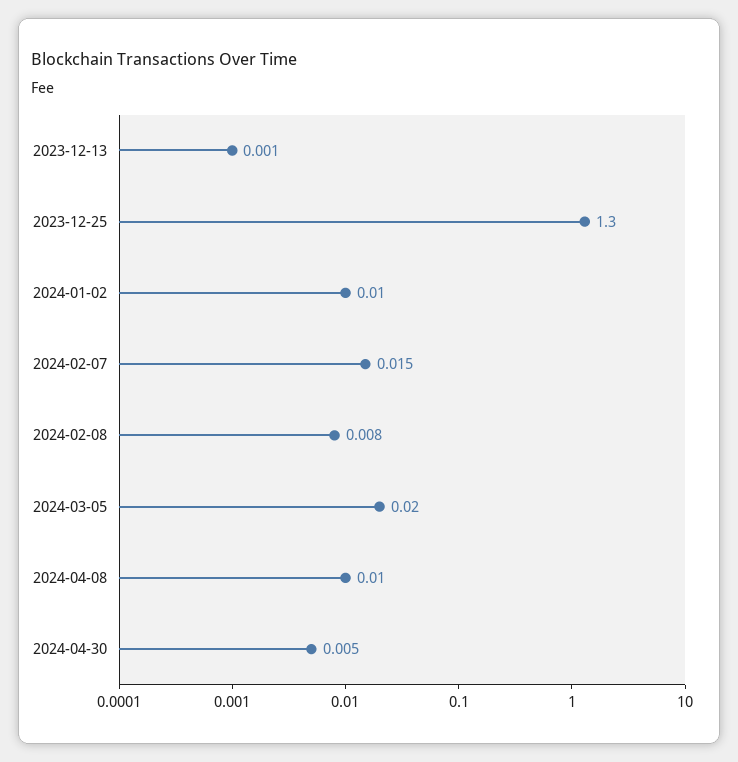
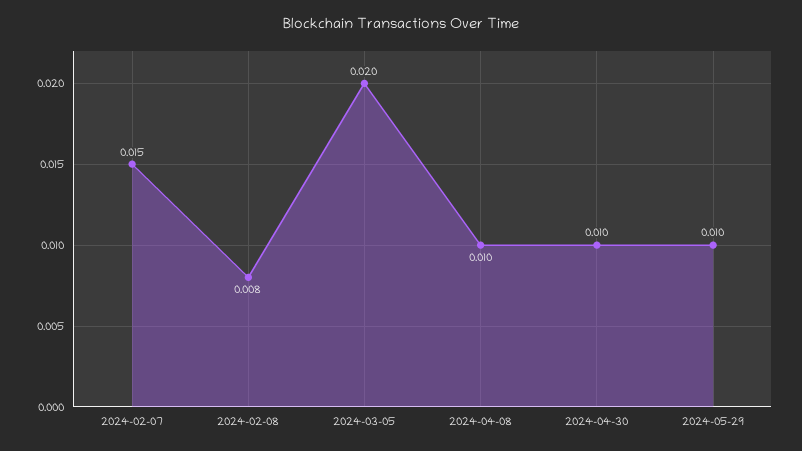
2023-12-13: 0.001 -> none
2023-12-25: 1.3 -> none
2024-01-02: 0.01 -> none
2024-04-30: 0.005 -> 0.01
2024-05-29: none -> 0.01

